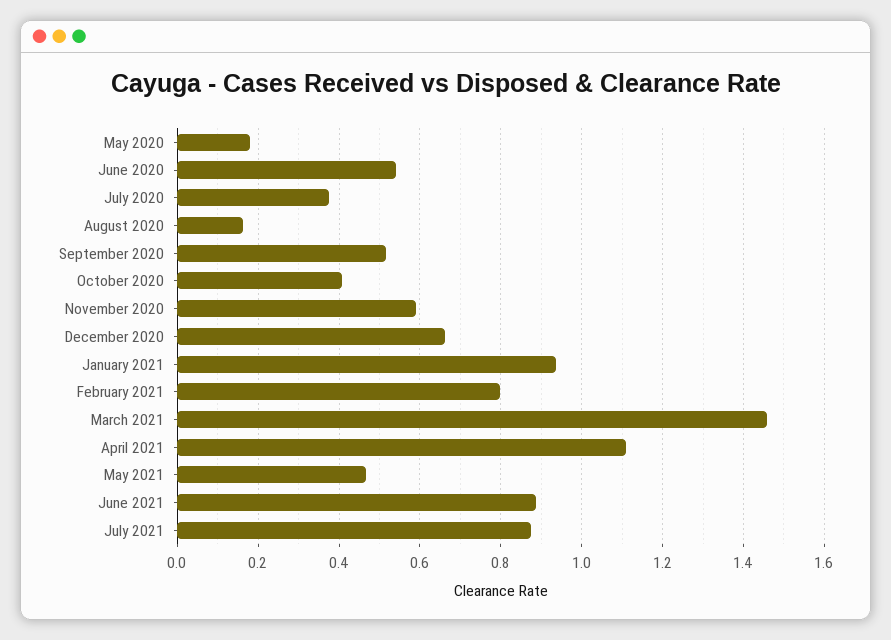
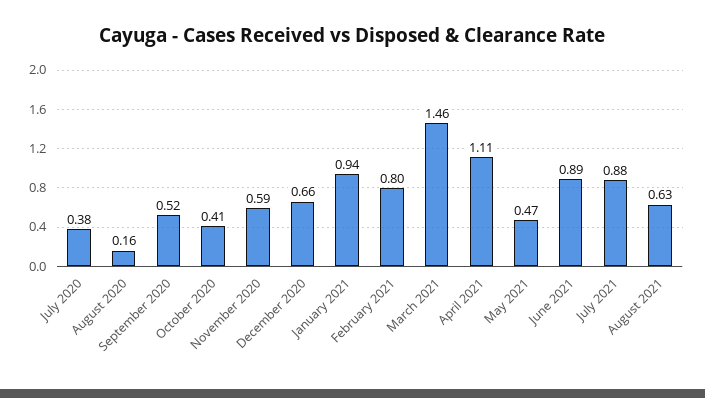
May 2020: 0.18 -> none
June 2020: 0.54 -> none
August 2021: none -> 0.63

